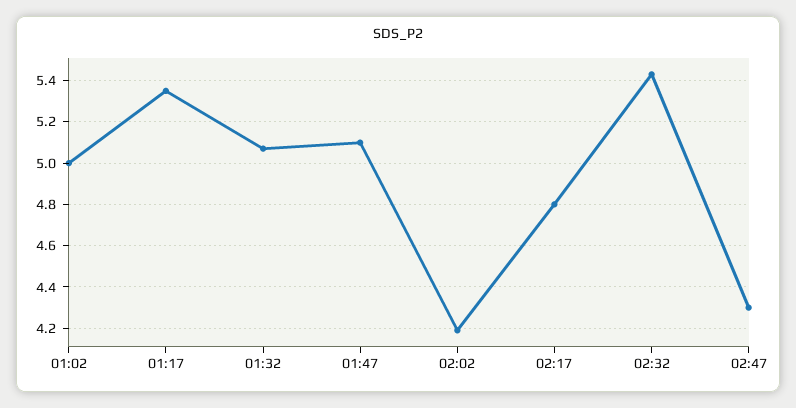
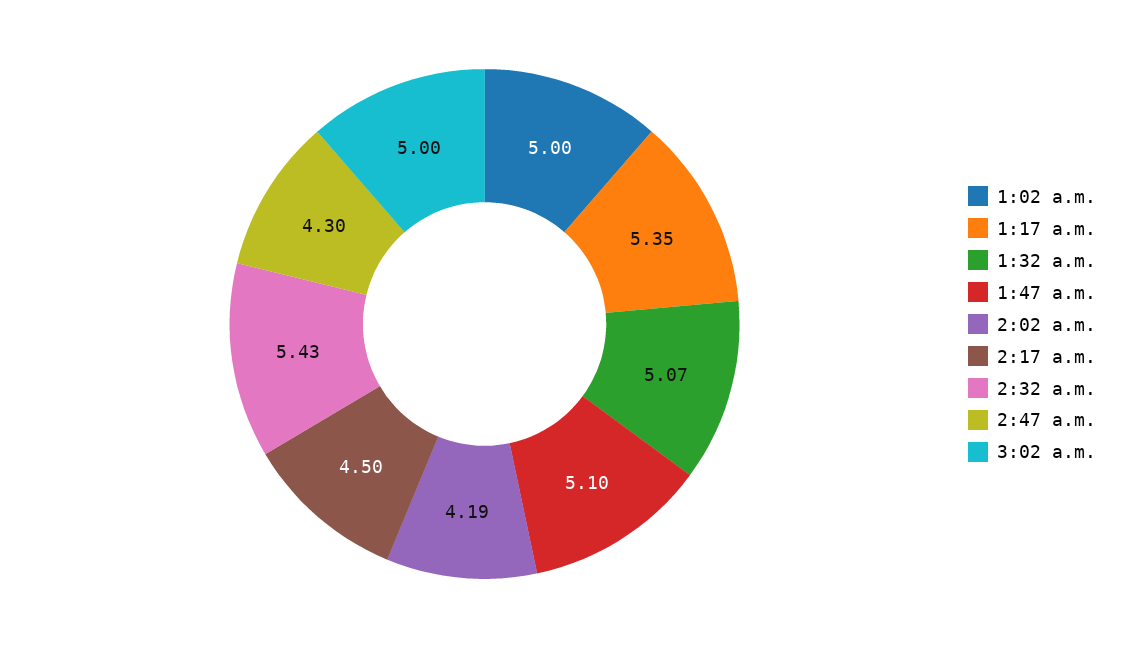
02:17: 4.8 -> 4.5
3:02 a.m.: none -> 5

